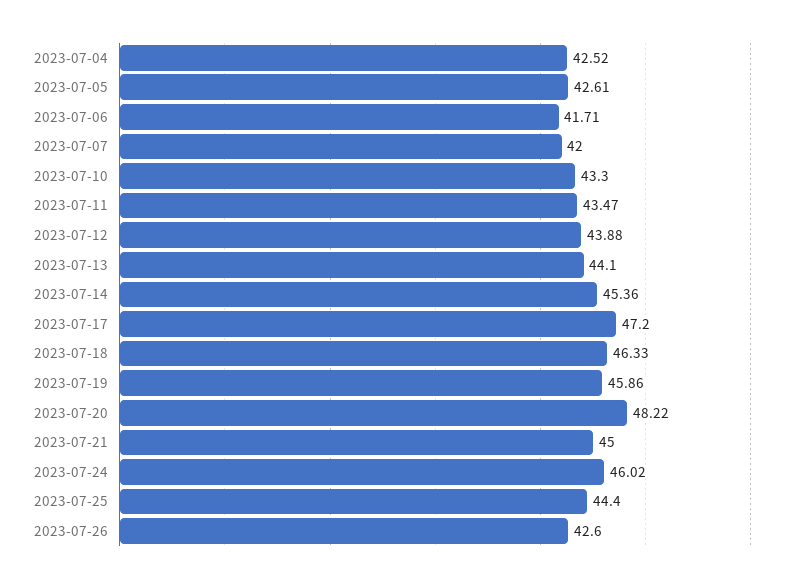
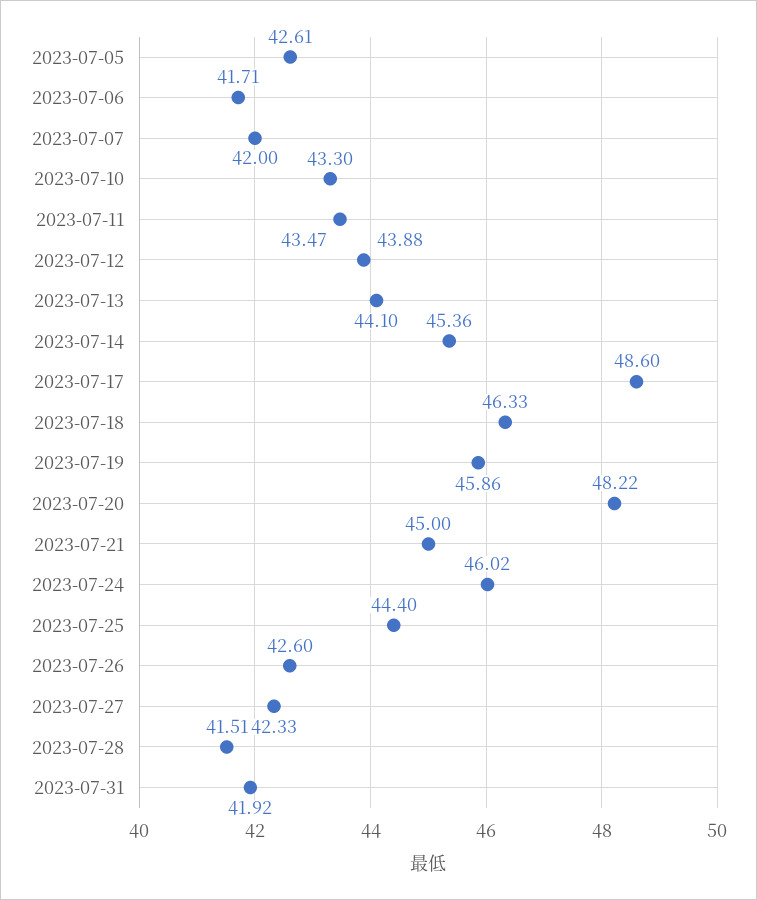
2023-07-04: 42.52 -> none
2023-07-17: 47.2 -> 48.6
2023-07-27: none -> 42.33
2023-07-28: none -> 41.51
2023-07-31: none -> 41.92

